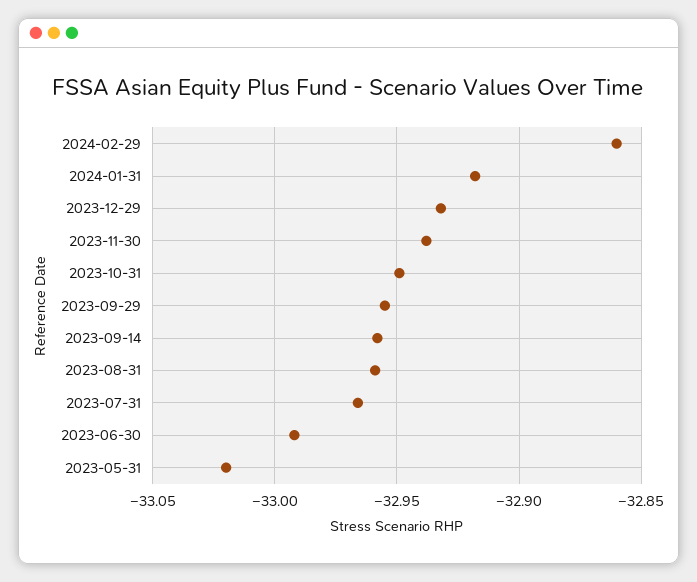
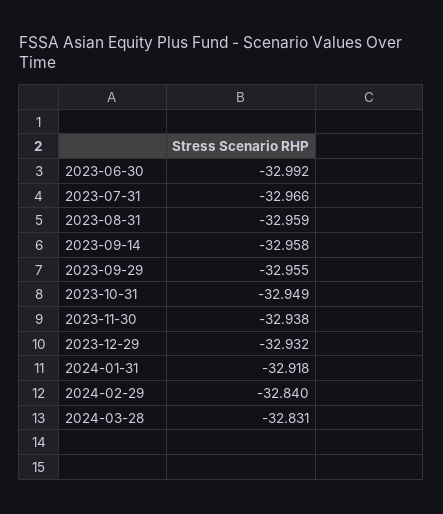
2024-02-29: -32.86 -> -32.84
2023-05-31: -33.02 -> none
2024-03-28: none -> -32.831

